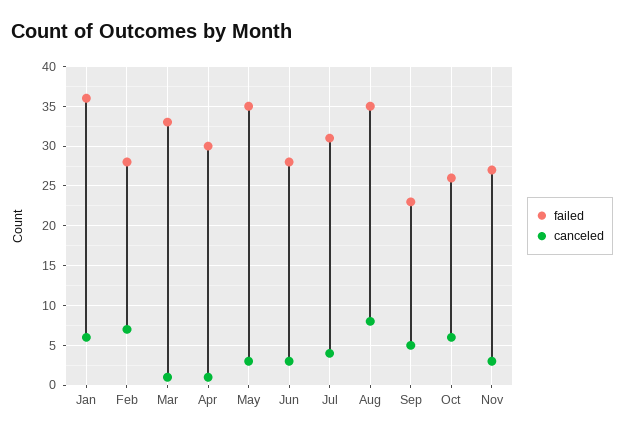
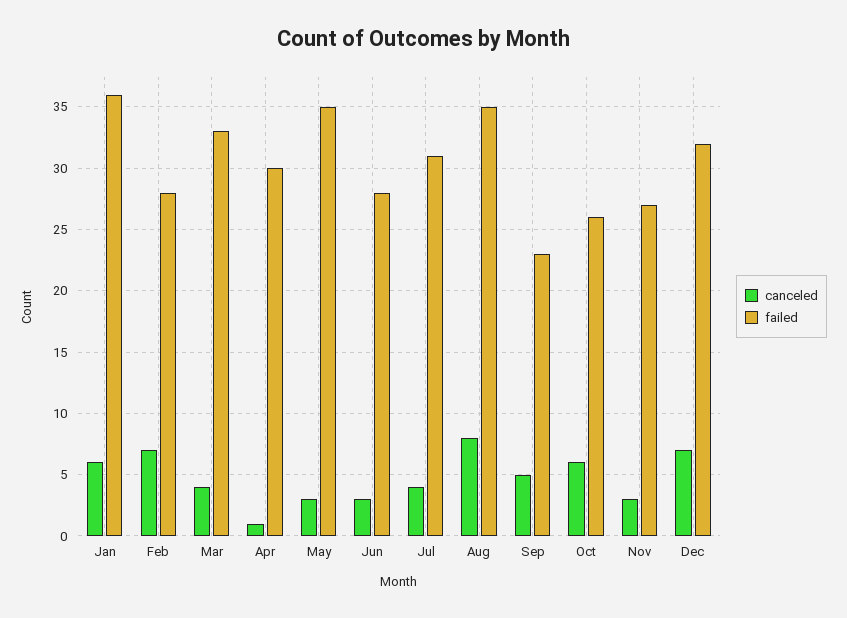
canceled, Mar: 1 -> 4
canceled, Dec: none -> 7
failed, Dec: none -> 32

